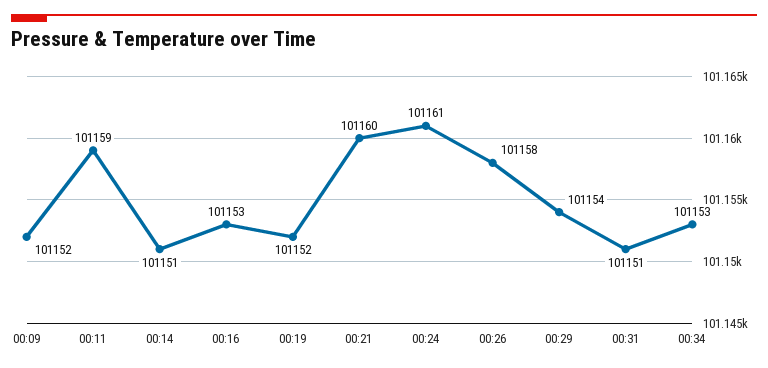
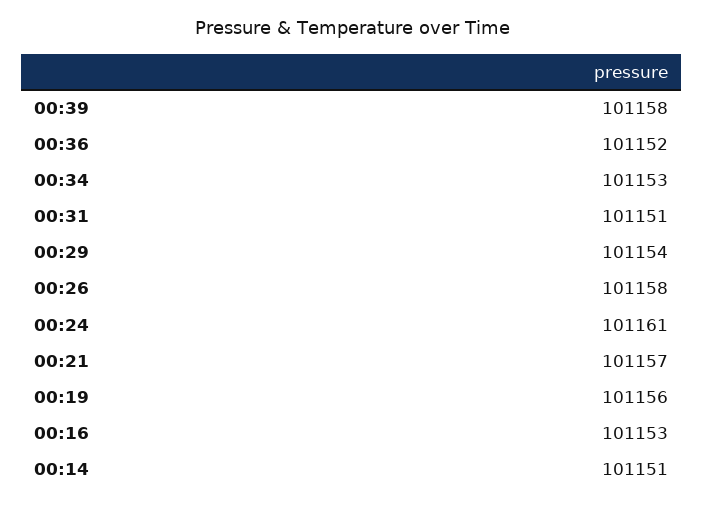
00:09: 101152 -> none
00:11: 101159 -> none
00:19: 101152 -> 101156
00:21: 101160 -> 101157
00:39: none -> 101158
00:36: none -> 101152

